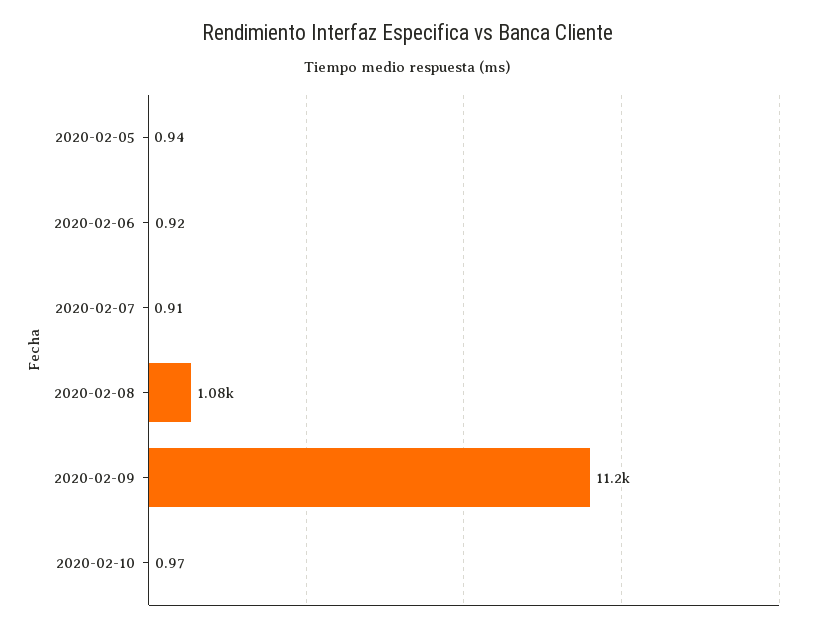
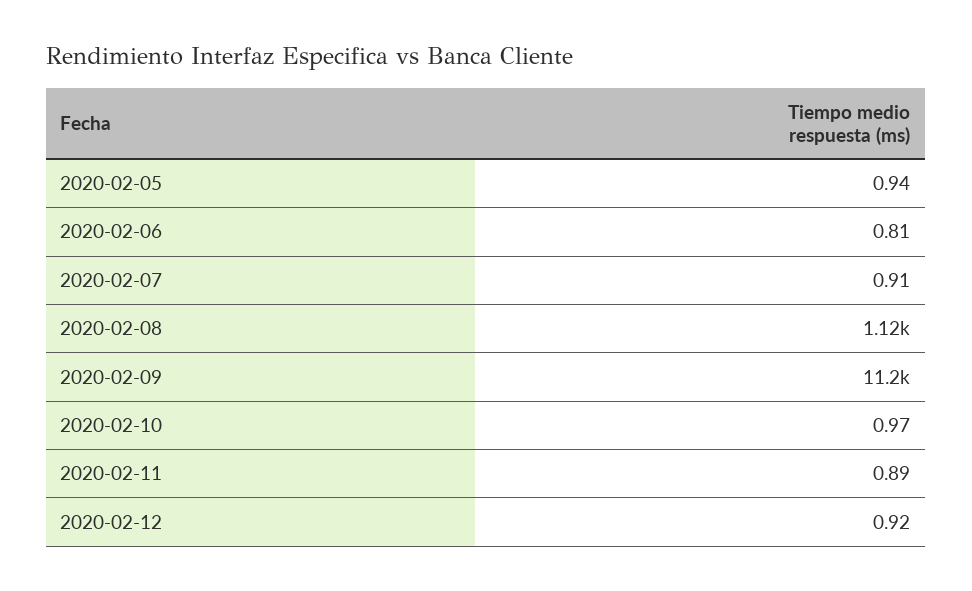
2020-02-06: 0.92 -> 0.81
2020-02-08: 1080 -> 1120
2020-02-11: none -> 0.89
2020-02-12: none -> 0.92

